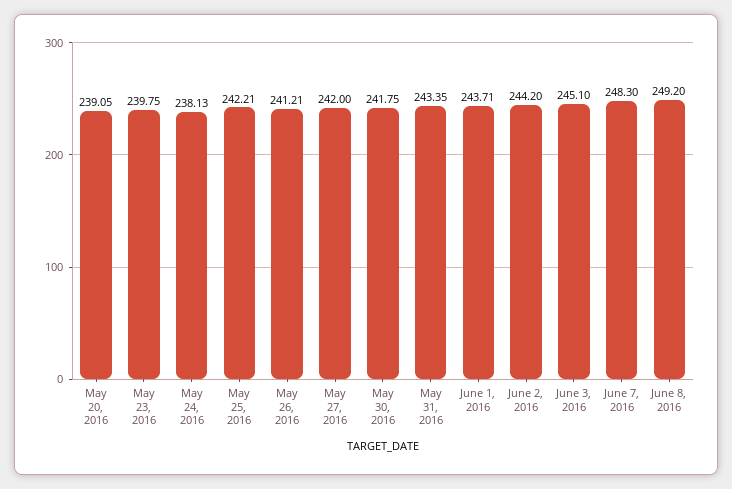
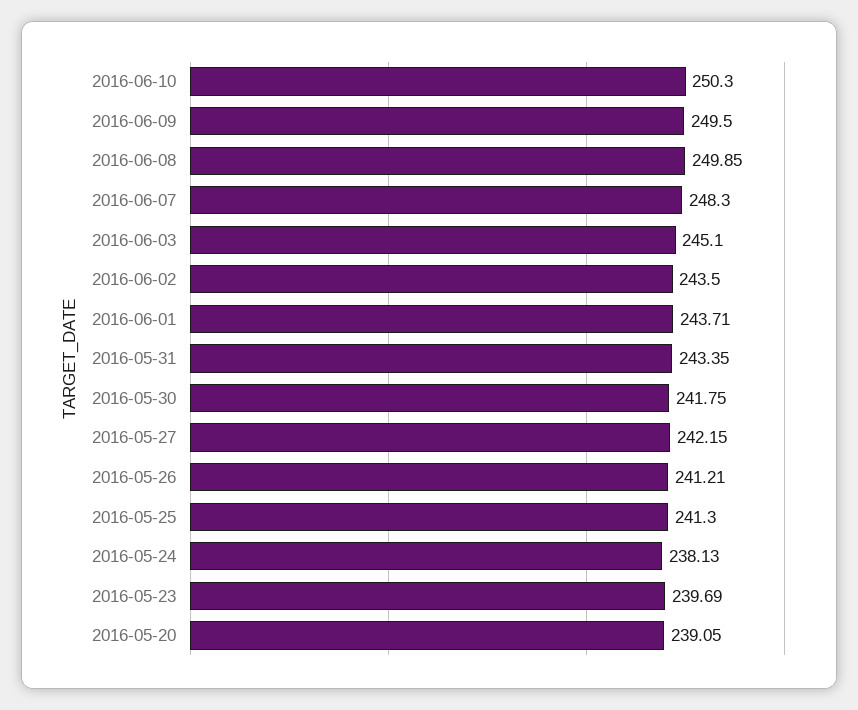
May 23, 2016: 239.75 -> 239.69
May 25, 2016: 242.21 -> 241.3
May 27, 2016: 242 -> 242.15
June 2, 2016: 244.2 -> 243.5
June 8, 2016: 249.2 -> 249.85
2016-06-10: none -> 250.3
2016-06-09: none -> 249.5

